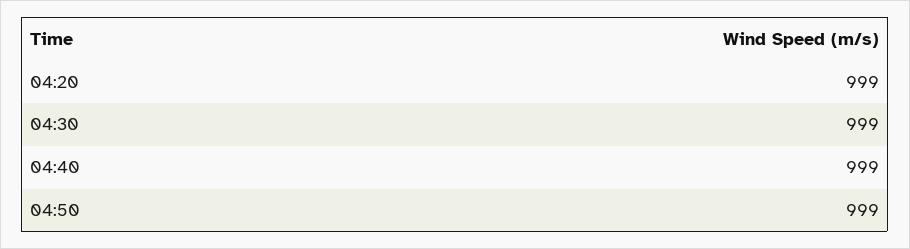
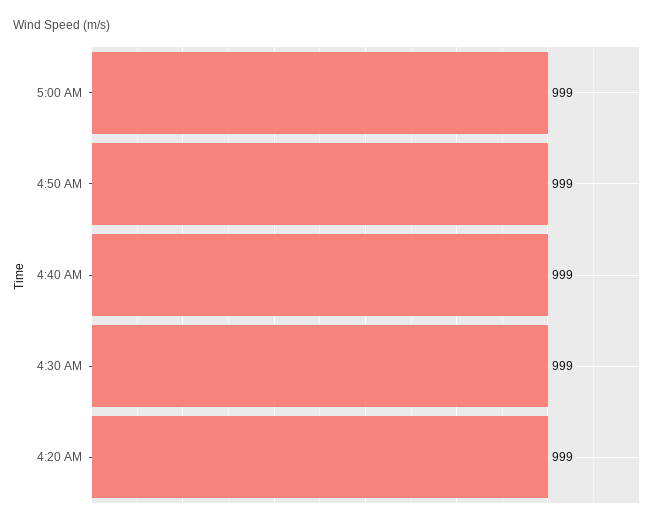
5:00 AM: none -> 999

